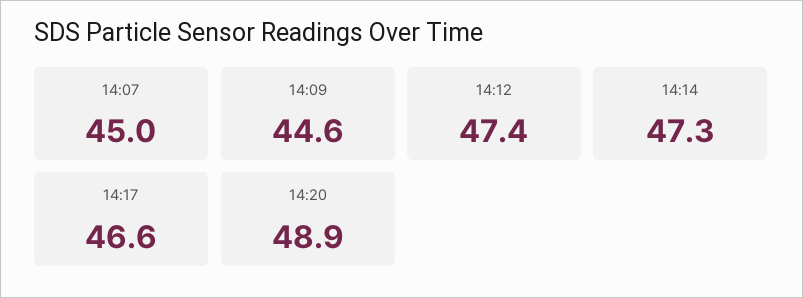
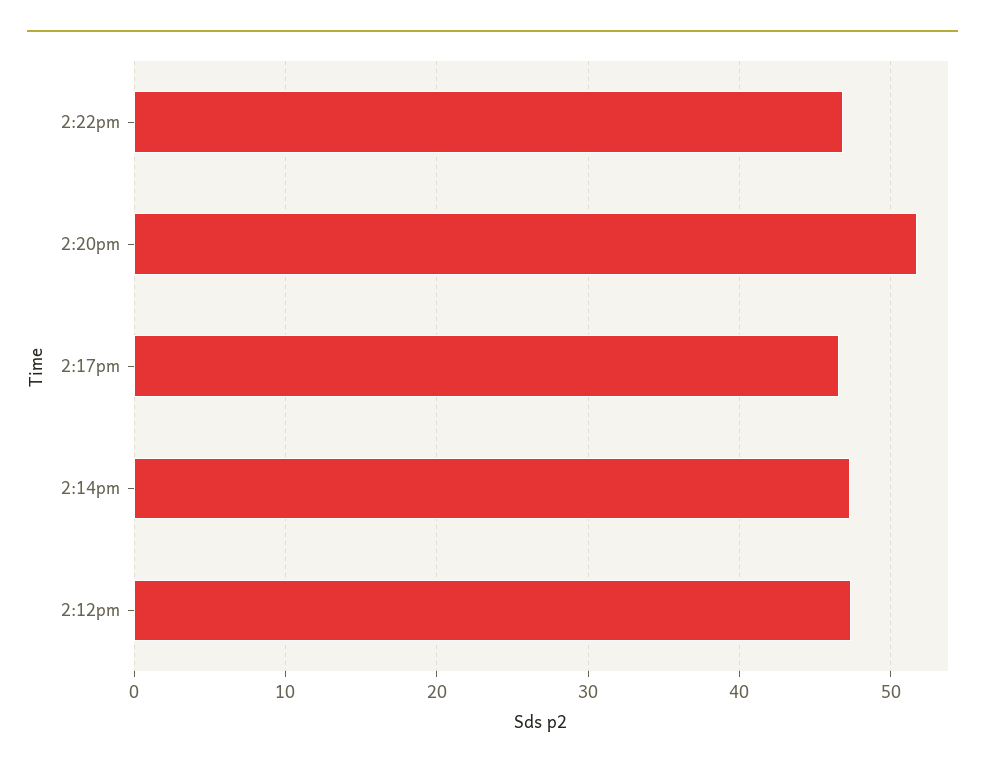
14:07: 45 -> none
14:09: 44.6 -> none
14:20: 48.9 -> 52
2:22pm: none -> 47

